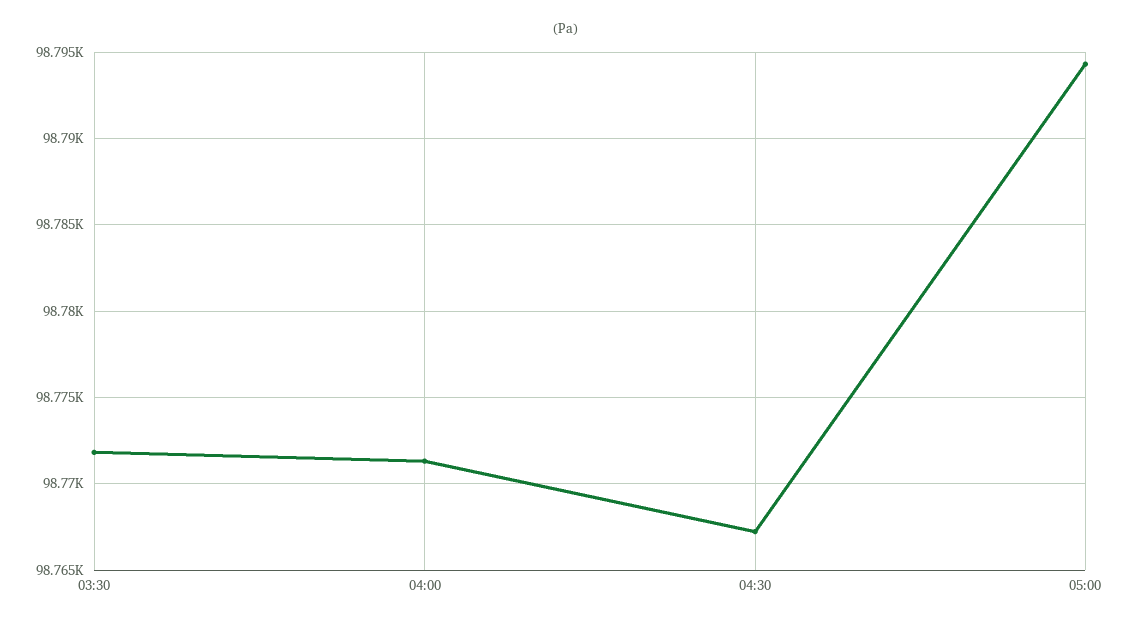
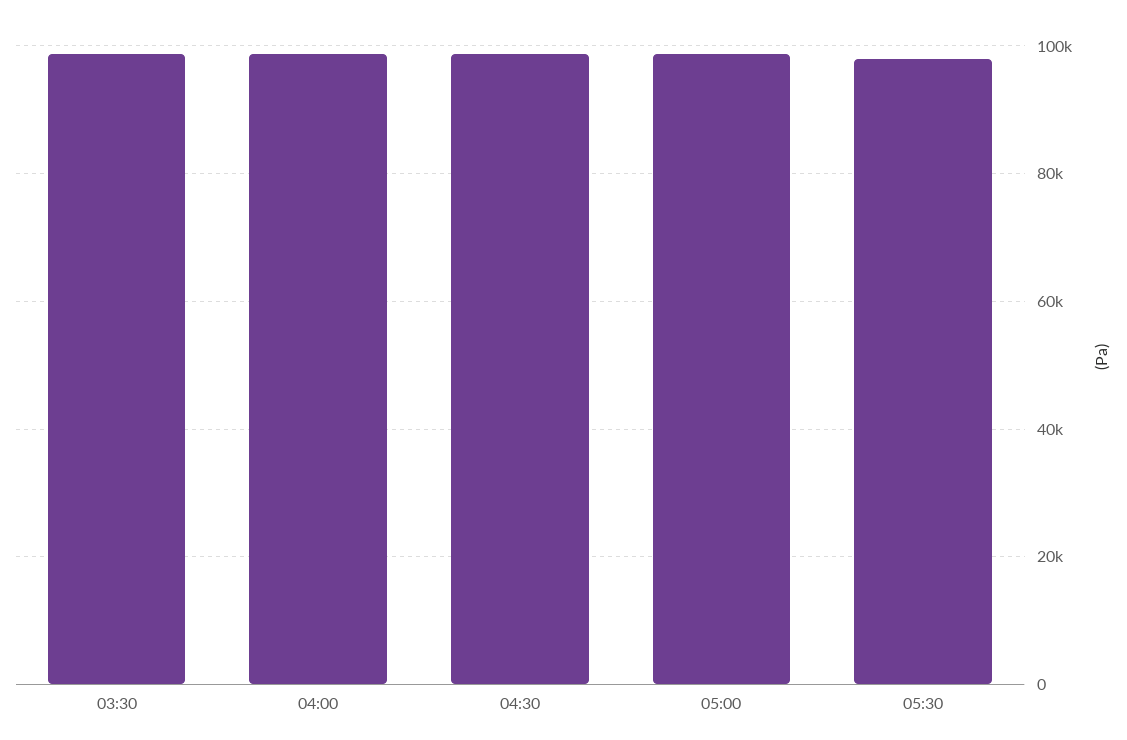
05:30: none -> 98000

